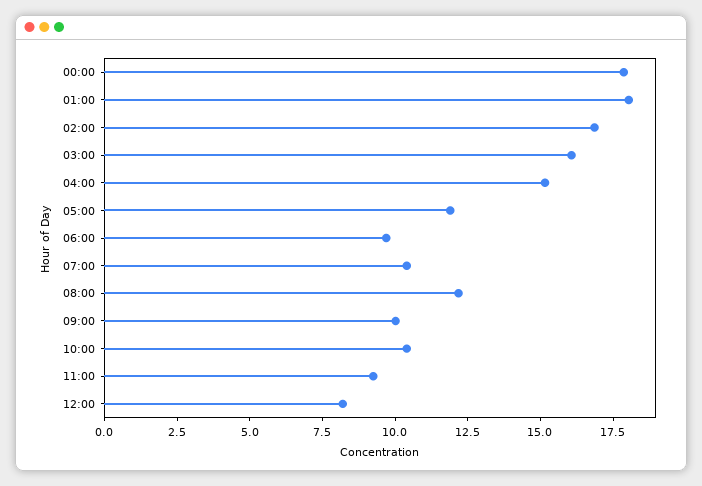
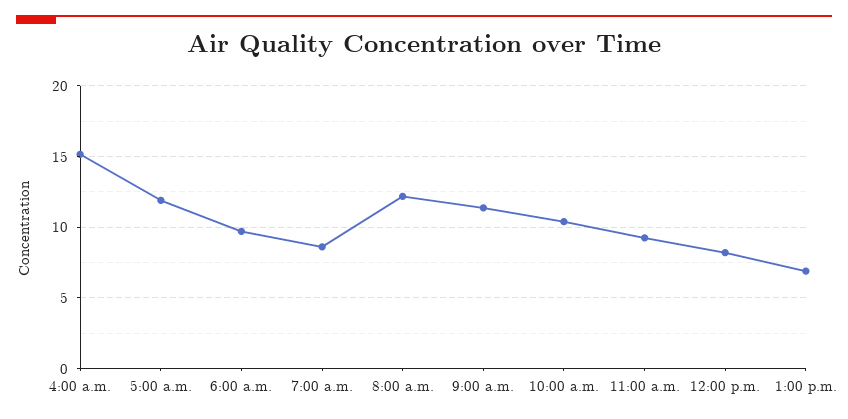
00:00: 18 -> none
01:00: 18 -> none
02:00: 17 -> none
03:00: 16 -> none
07:00: 10.5 -> 8.5
09:00: 10 -> 11.5
1:00 p.m.: none -> 7

